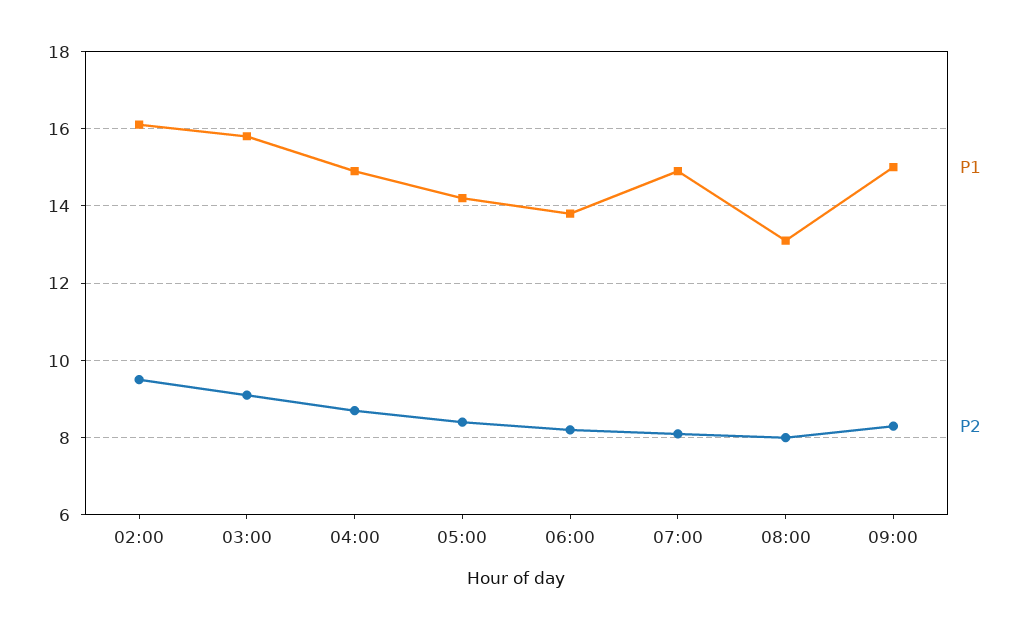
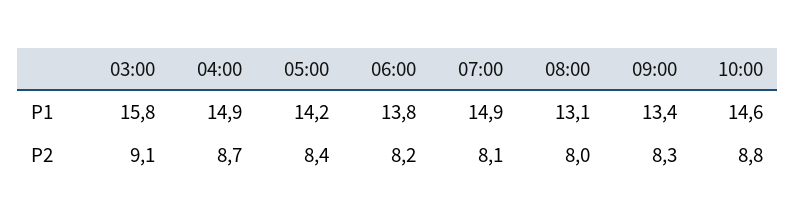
P1, 02:00: 16 -> none
P2, 02:00: 9.5 -> none
P1, 09:00: 15 -> 13.4
P1, 10:00: none -> 14.6
P2, 10:00: none -> 8.8

